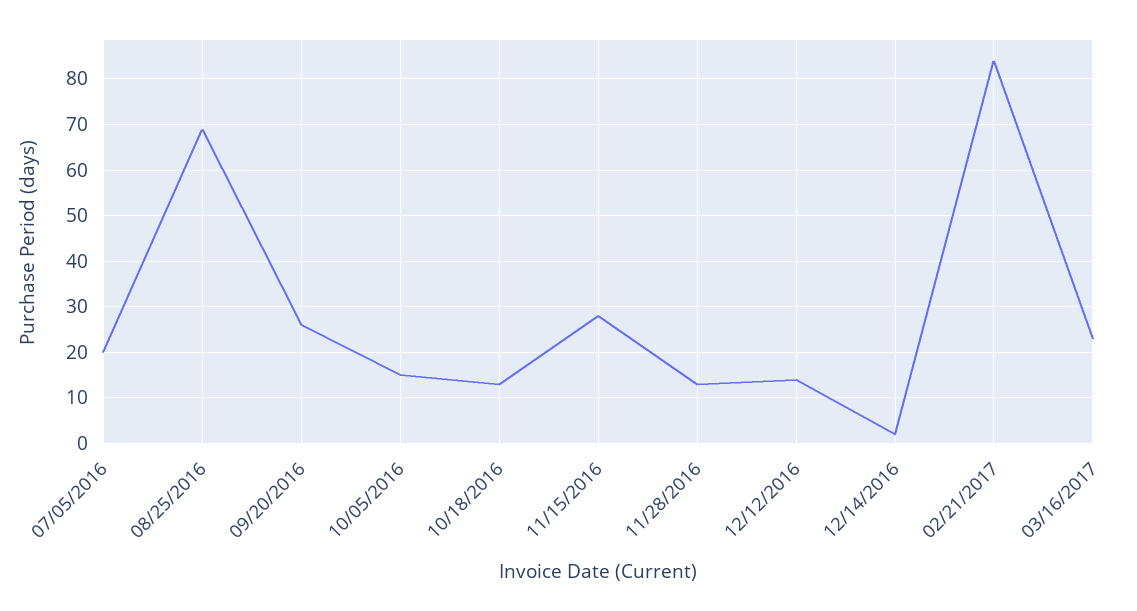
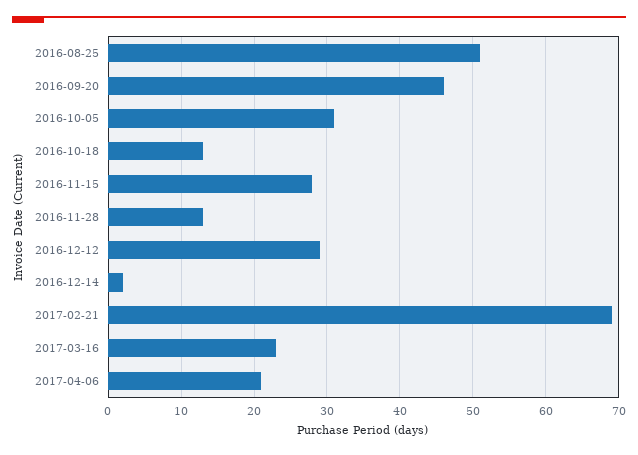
07/05/2016: 20 -> none
08/25/2016: 70 -> 51
09/20/2016: 25 -> 46
10/05/2016: 15 -> 31
12/12/2016: 15 -> 29
02/21/2017: 85 -> 69
2017-04-06: none -> 21

